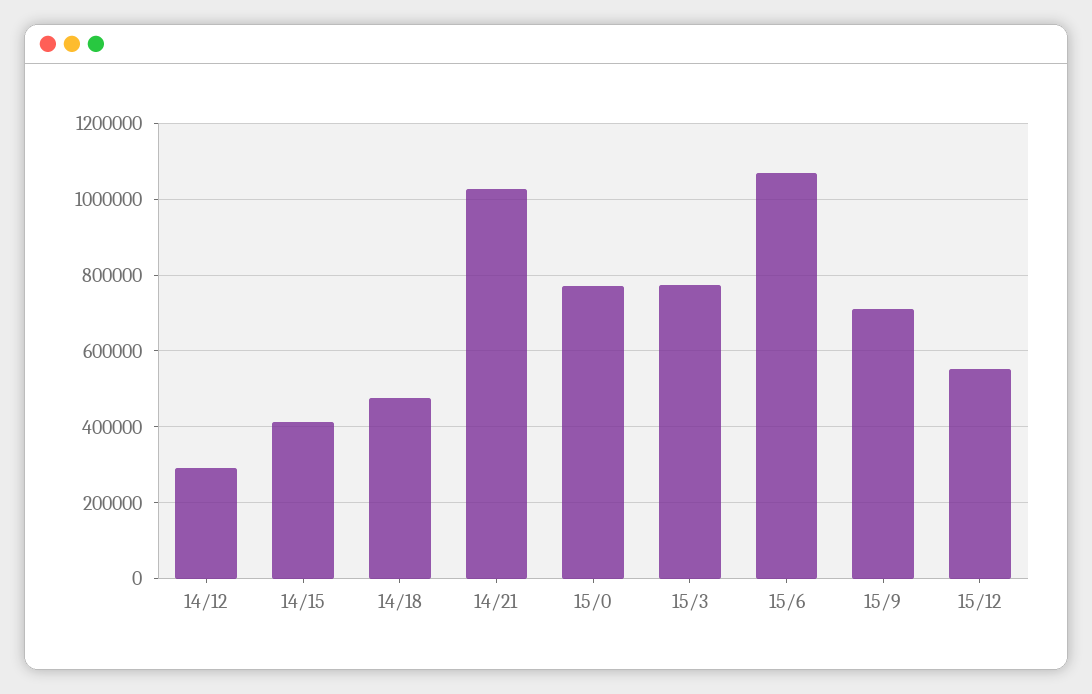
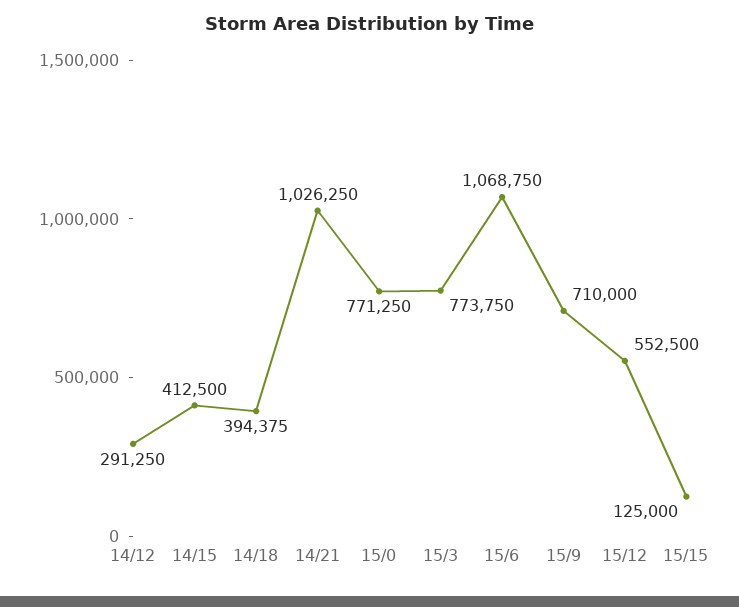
14/18: 480000 -> 394375
15/15: none -> 125000

